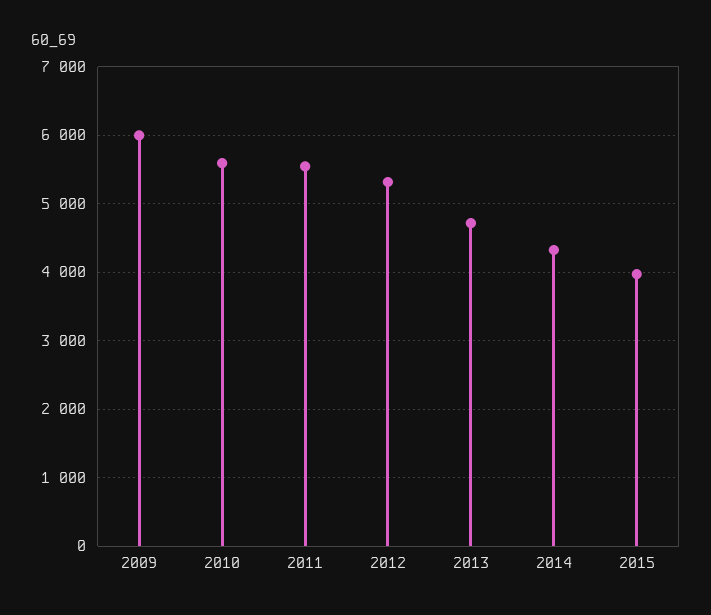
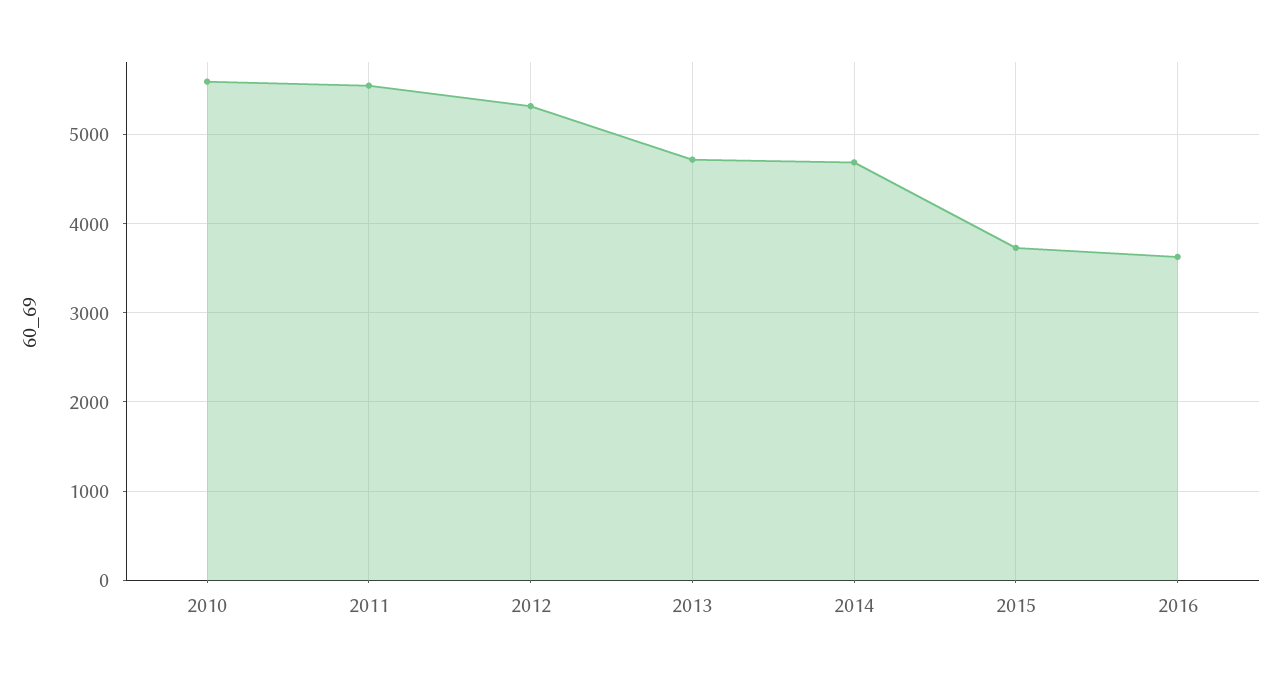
2009: 6000 -> none
2014: 4300 -> 4700
2015: 4000 -> 3700
2016: none -> 3600

